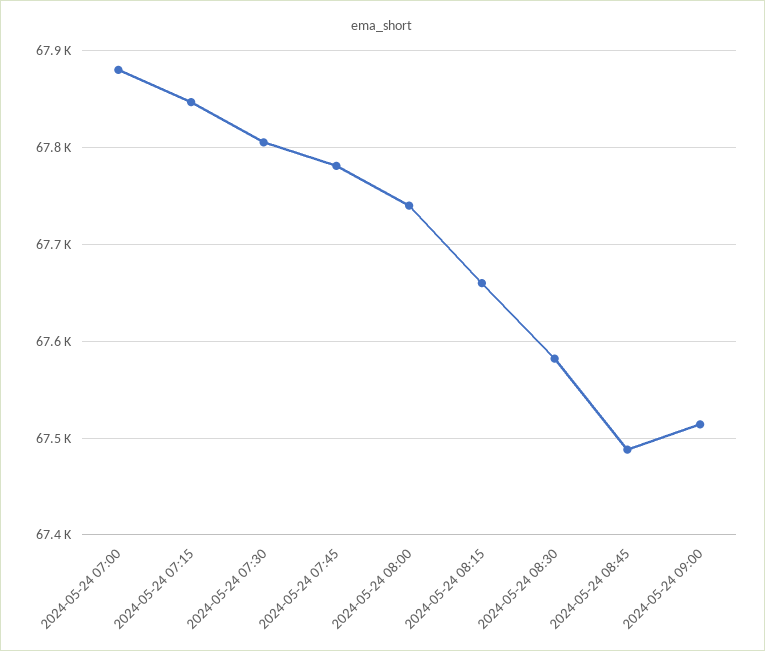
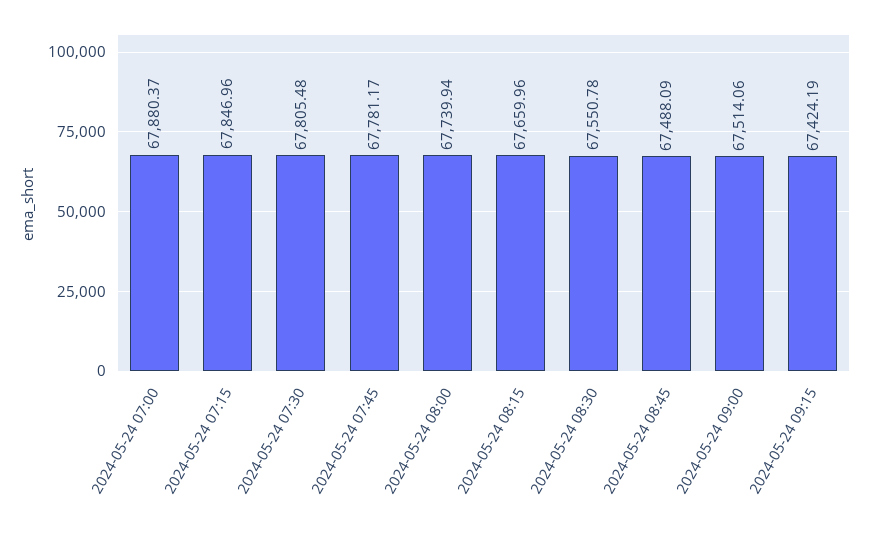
2024-05-24 08:30: 67580 -> 67550.78
2024-05-24 09:15: none -> 67424.19

